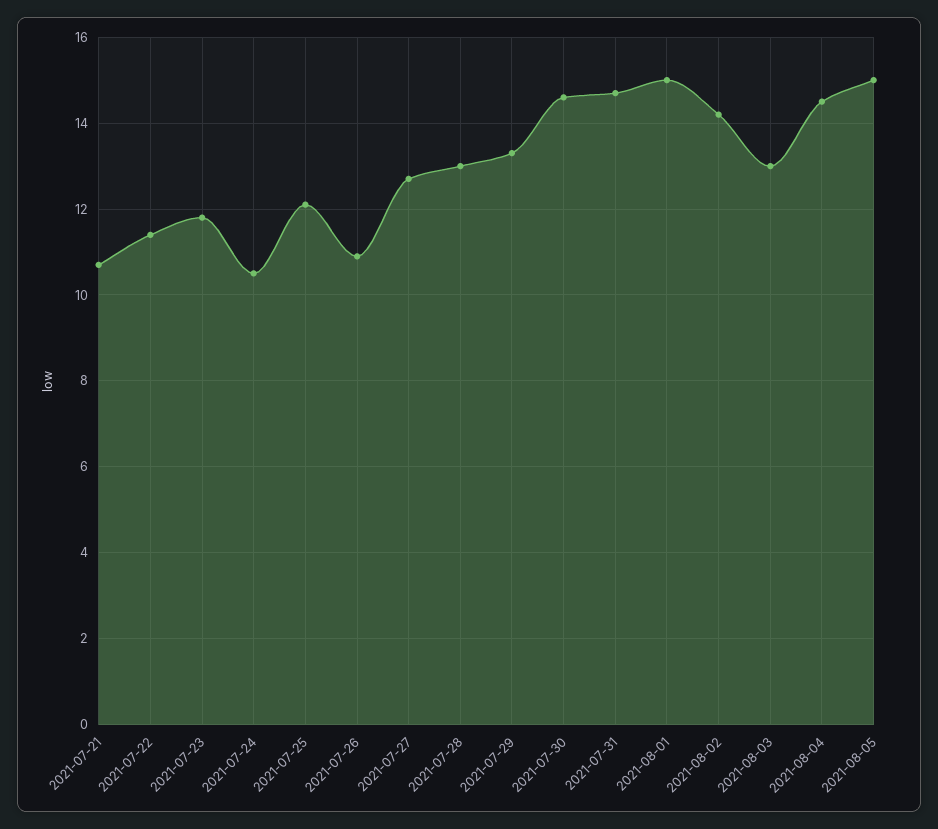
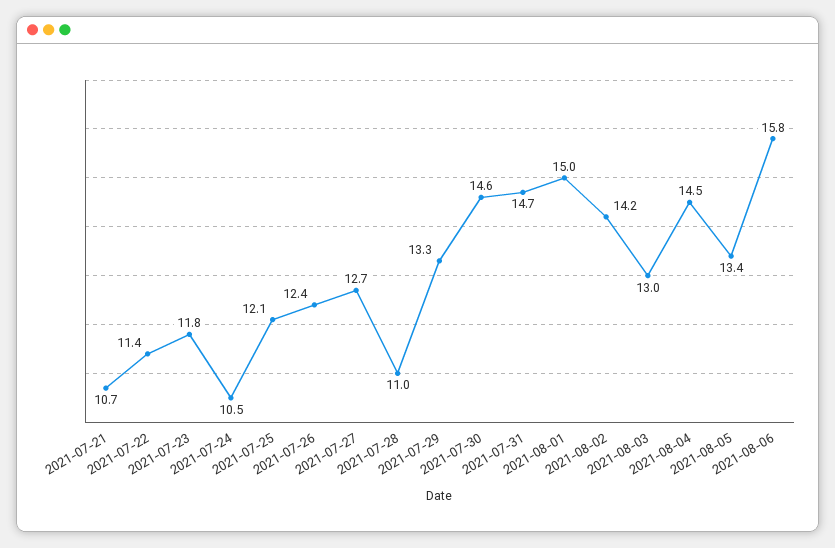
2021-07-26: 11 -> 12.4
2021-07-28: 13 -> 11
2021-08-05: 15 -> 13.4
2021-08-06: none -> 15.8

